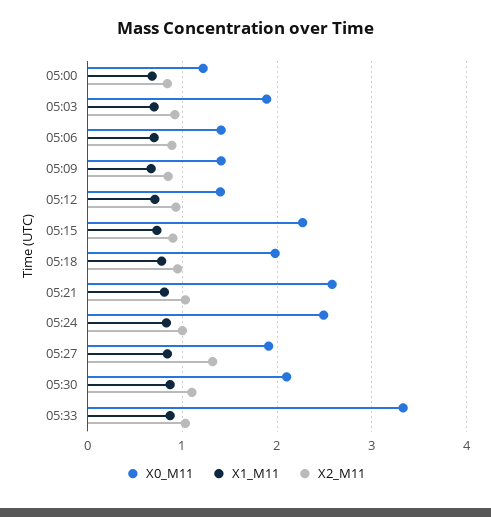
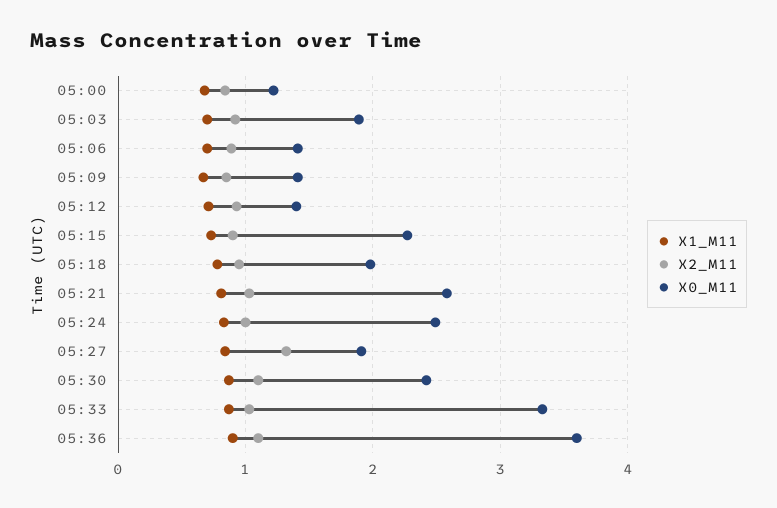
X0_M11, 05:30: 2.1 -> 2.4
X1_M11, 05:36: none -> 0.9
X2_M11, 05:36: none -> 1.1
X0_M11, 05:36: none -> 3.6

